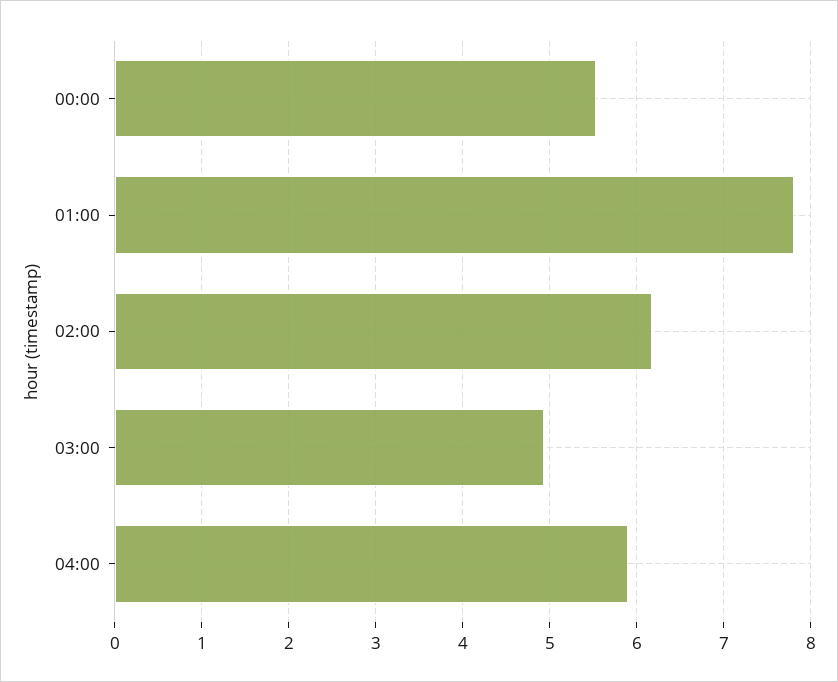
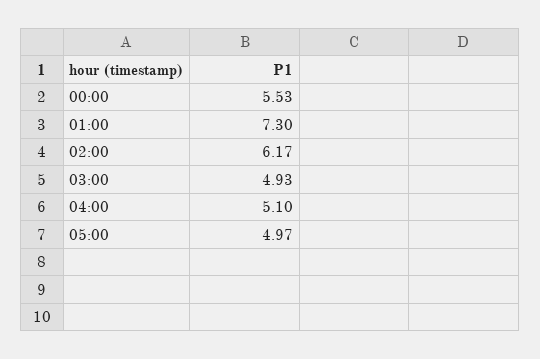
01:00: 7.8 -> 7.3
04:00: 5.9 -> 5.1
05:00: none -> 4.97

